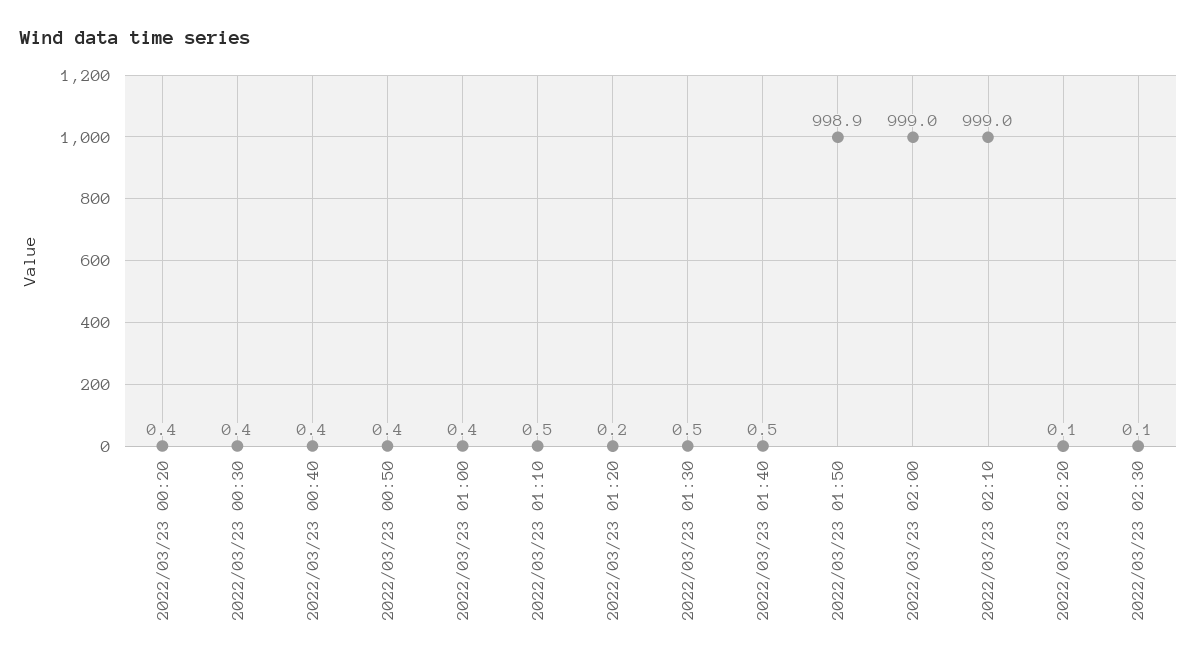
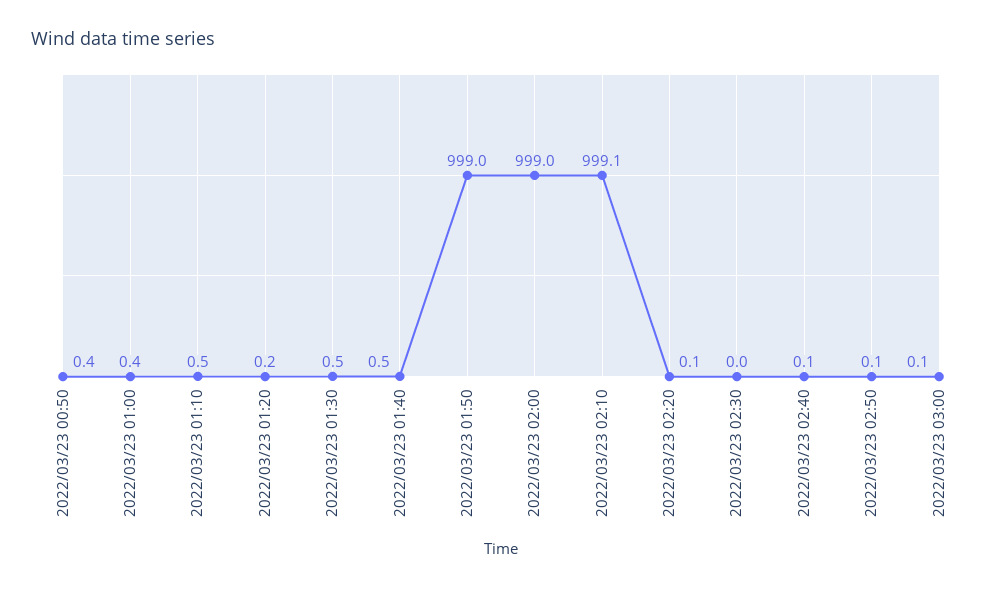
2022/03/23 00:20: 0.4 -> none
2022/03/23 00:30: 0.4 -> none
2022/03/23 00:40: 0.4 -> none
2022/03/23 01:50: 998.9 -> 999
2022/03/23 02:10: 999 -> 999.1
2022/03/23 02:30: 0.1 -> 0
2022/03/23 02:40: none -> 0.1
2022/03/23 02:50: none -> 0.1
2022/03/23 03:00: none -> 0.1

